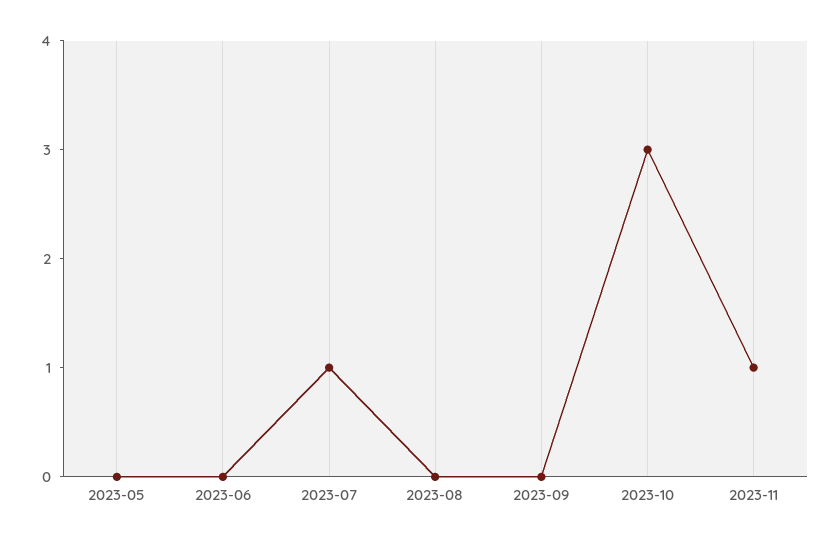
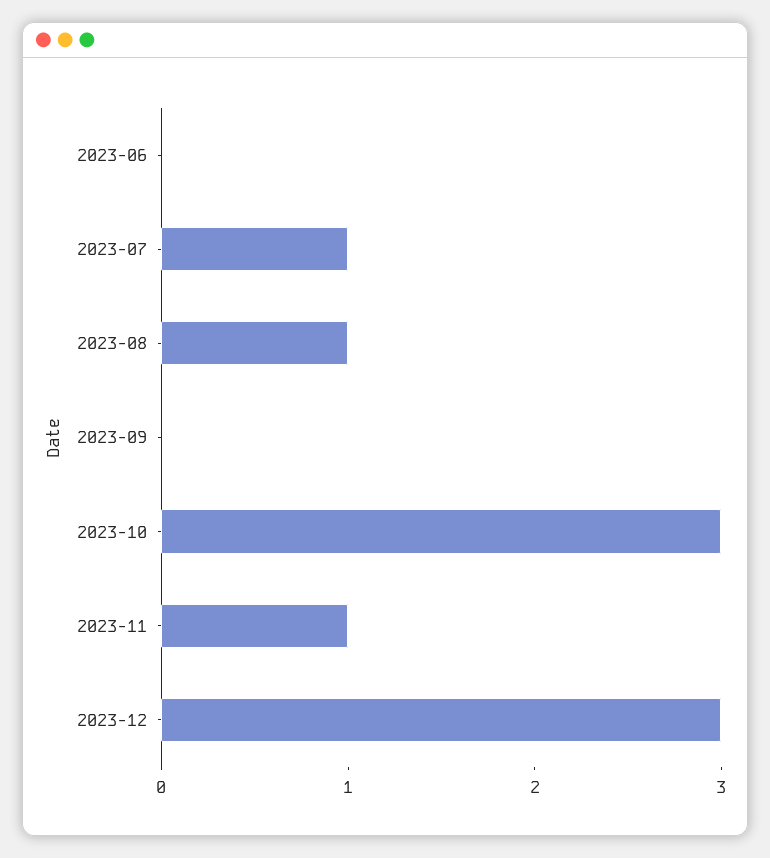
2023-05: 0 -> none
2023-08: 0 -> 1
2023-12: none -> 3

